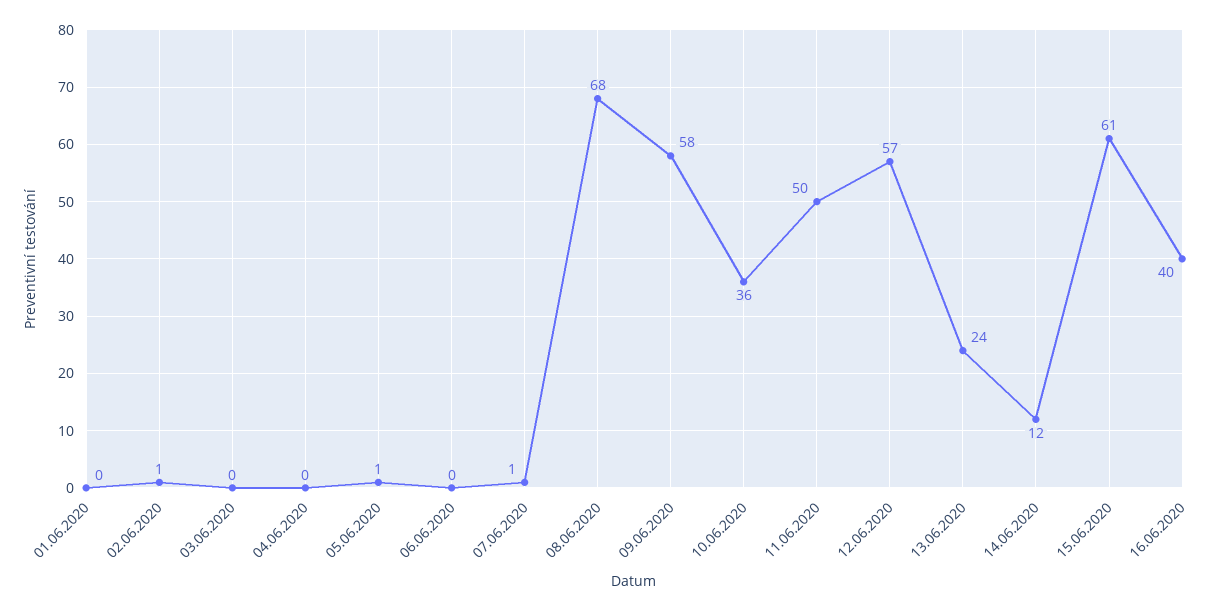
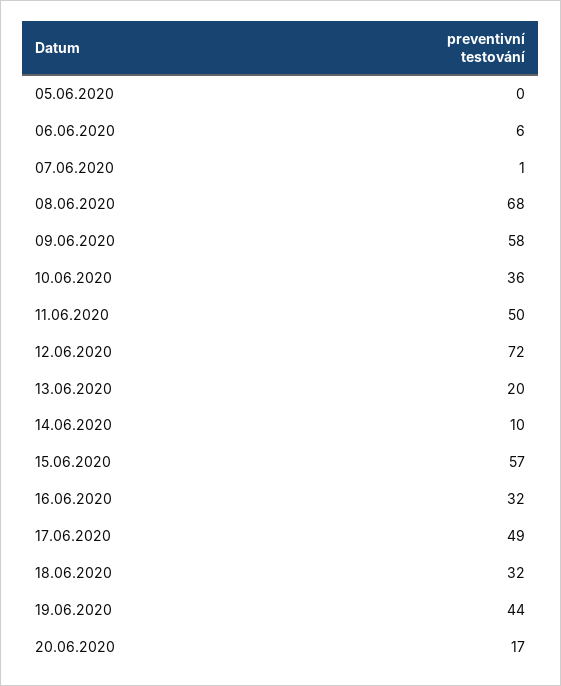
01.06.2020: 0 -> none
02.06.2020: 1 -> none
03.06.2020: 0 -> none
04.06.2020: 0 -> none
05.06.2020: 1 -> 0
06.06.2020: 0 -> 6
12.06.2020: 57 -> 72
13.06.2020: 24 -> 20
14.06.2020: 12 -> 10
15.06.2020: 61 -> 57
16.06.2020: 40 -> 32
17.06.2020: none -> 49
18.06.2020: none -> 32
19.06.2020: none -> 44
20.06.2020: none -> 17

